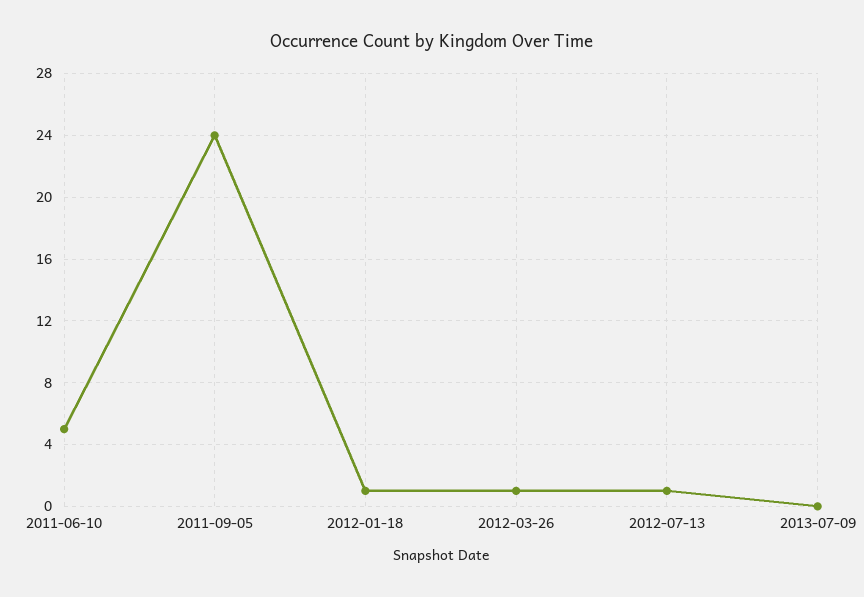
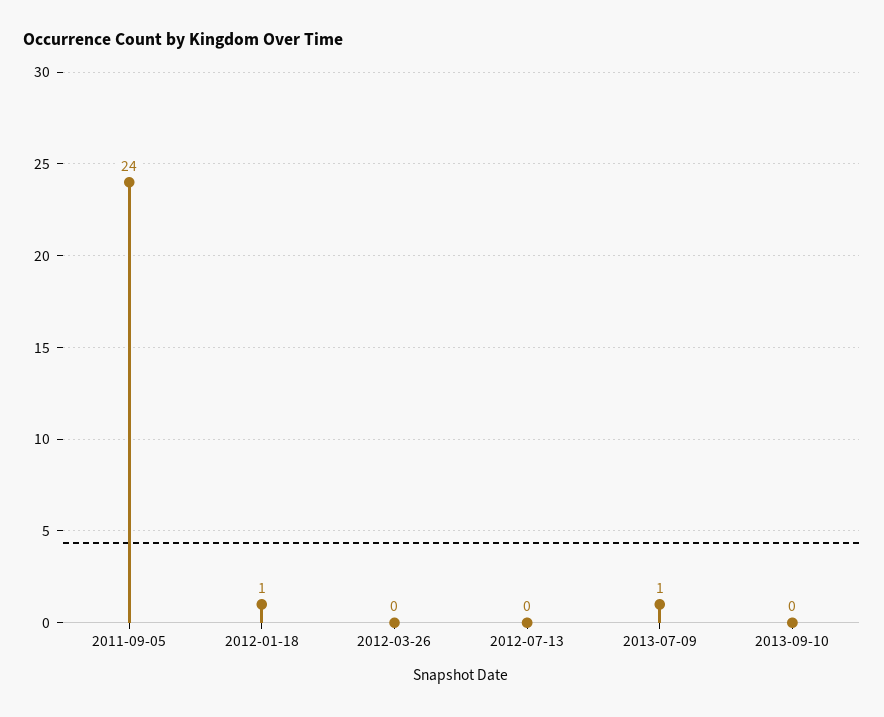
2011-06-10: 5 -> none
2012-03-26: 1 -> 0
2012-07-13: 1 -> 0
2013-07-09: 0 -> 1
2013-09-10: none -> 0

